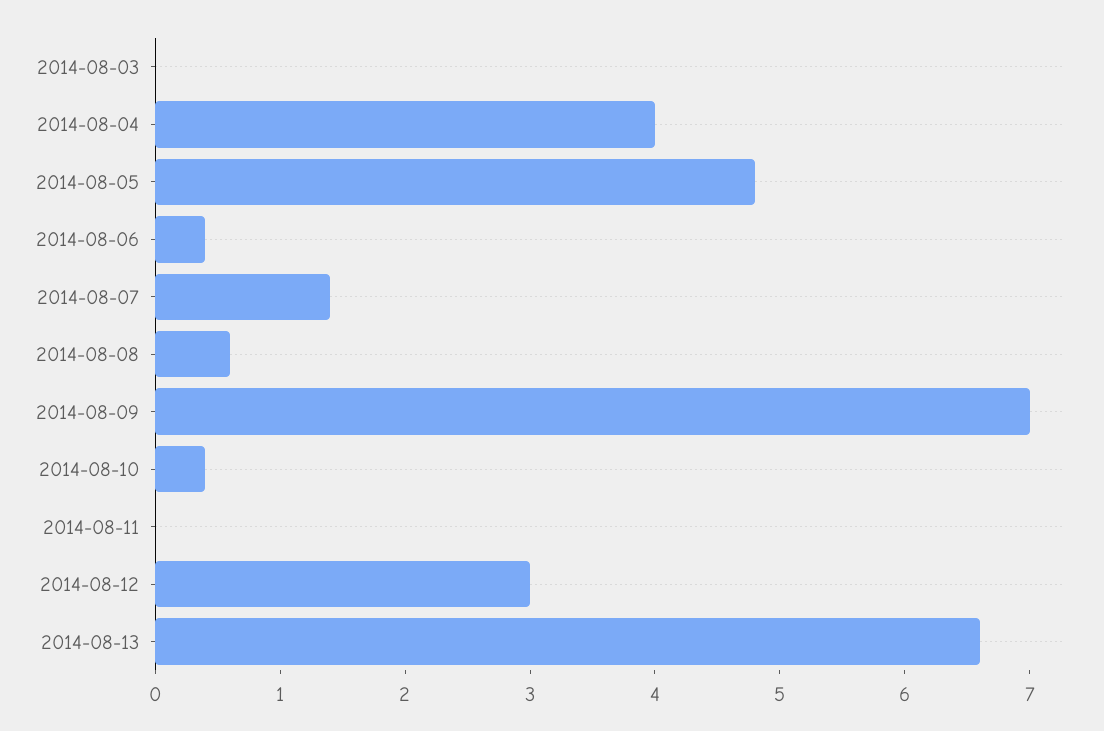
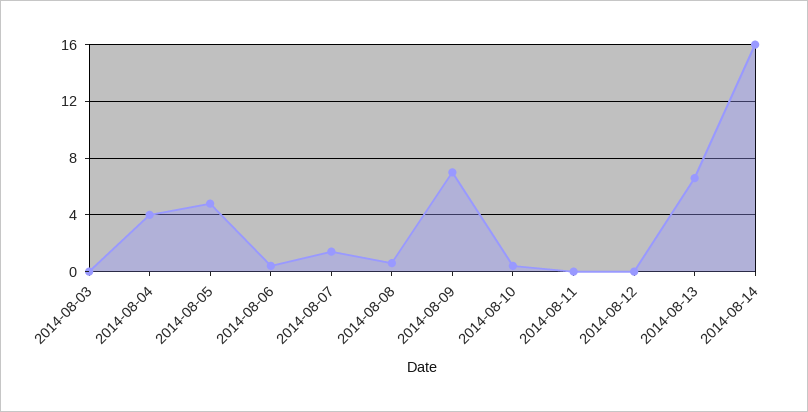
2014-08-12: 3 -> 0
2014-08-14: none -> 16

